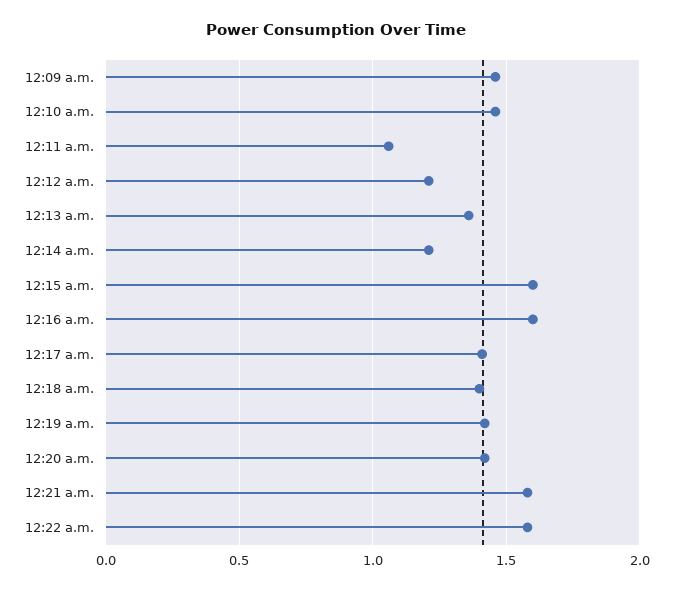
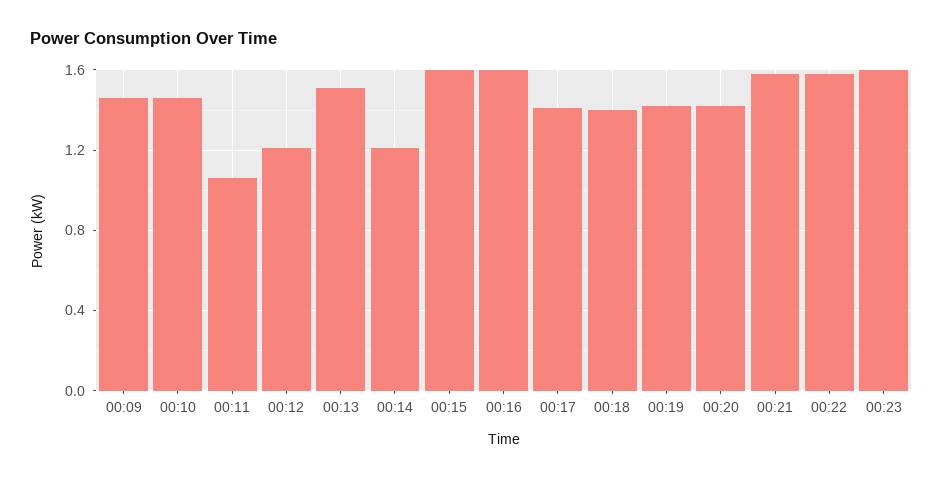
12:13 a.m.: 1.35 -> 1.5
00:23: none -> 1.6

